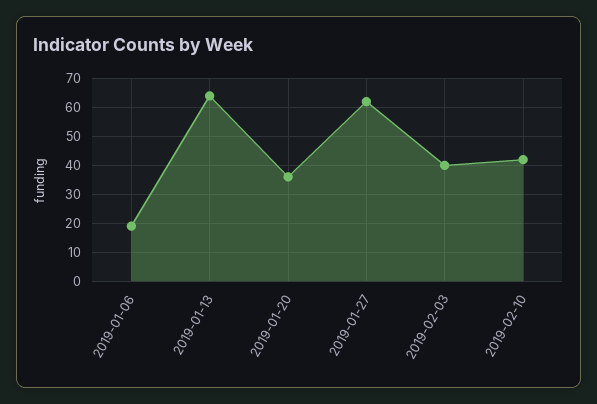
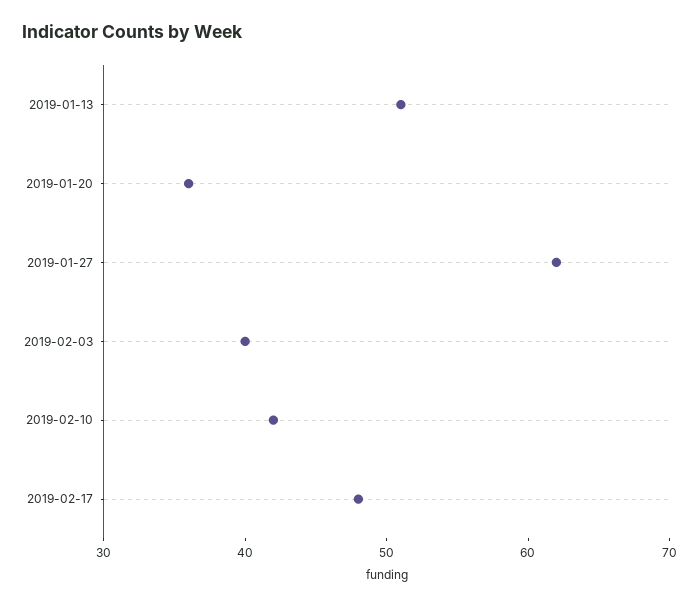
2019-01-06: 20 -> none
2019-01-13: 65 -> 51
2019-02-17: none -> 48

